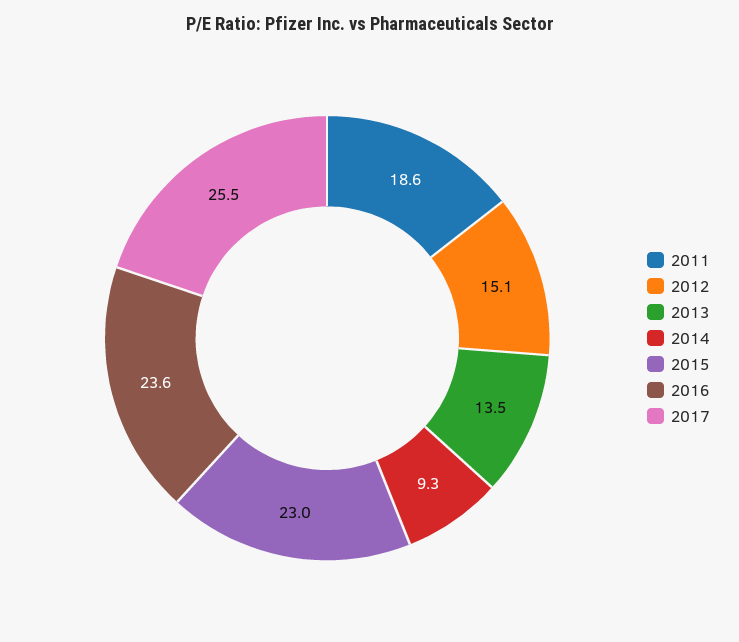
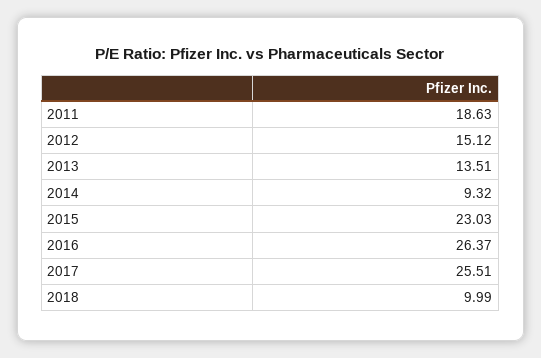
2016: 23.6 -> 26.37
2018: none -> 9.99

